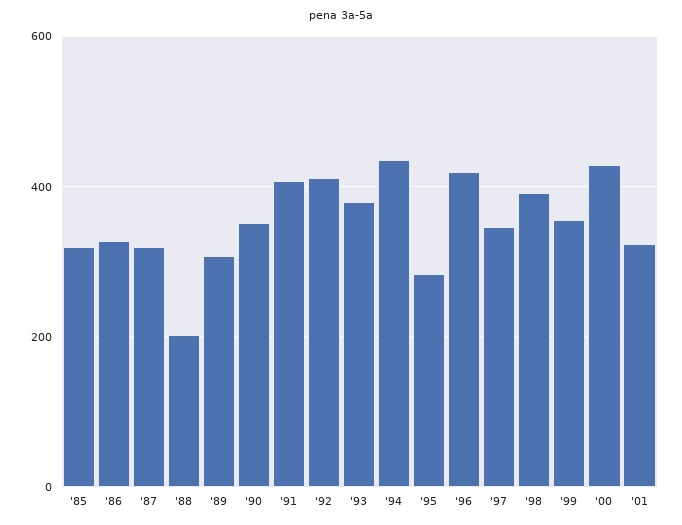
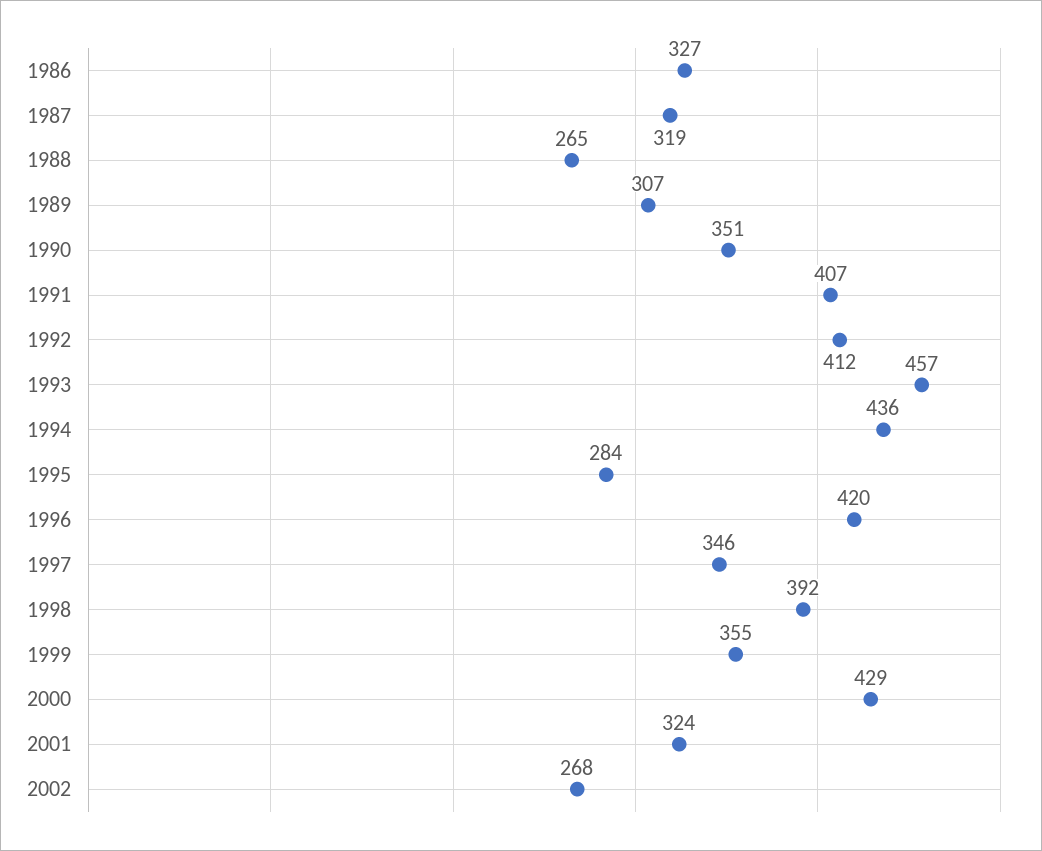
'85: 320 -> none
'88: 200 -> 265
'93: 380 -> 457
2002: none -> 268

